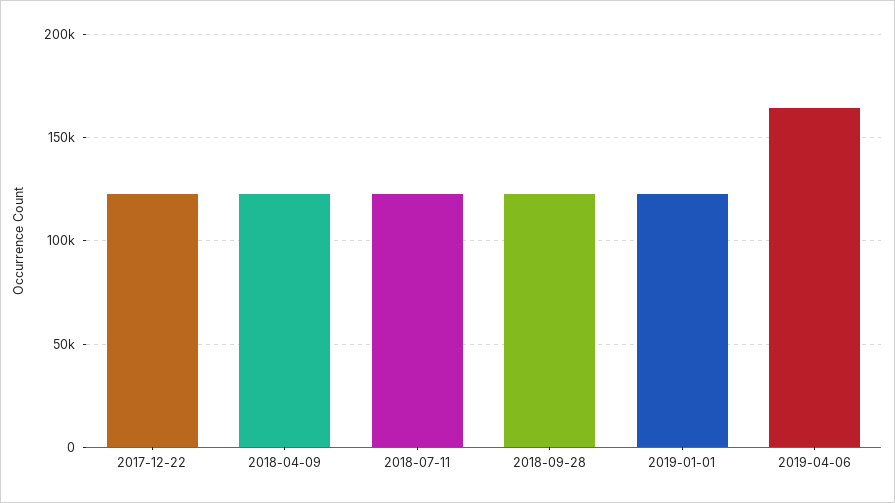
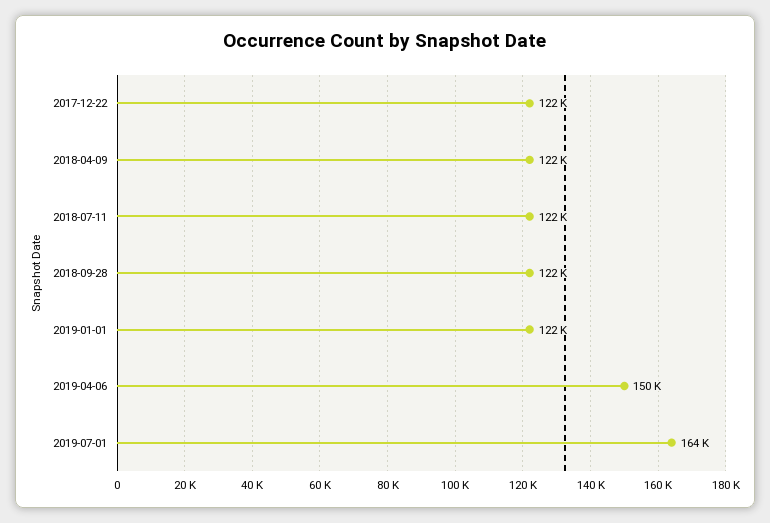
2019-04-06: 165000 -> 150000
2019-07-01: none -> 164000

